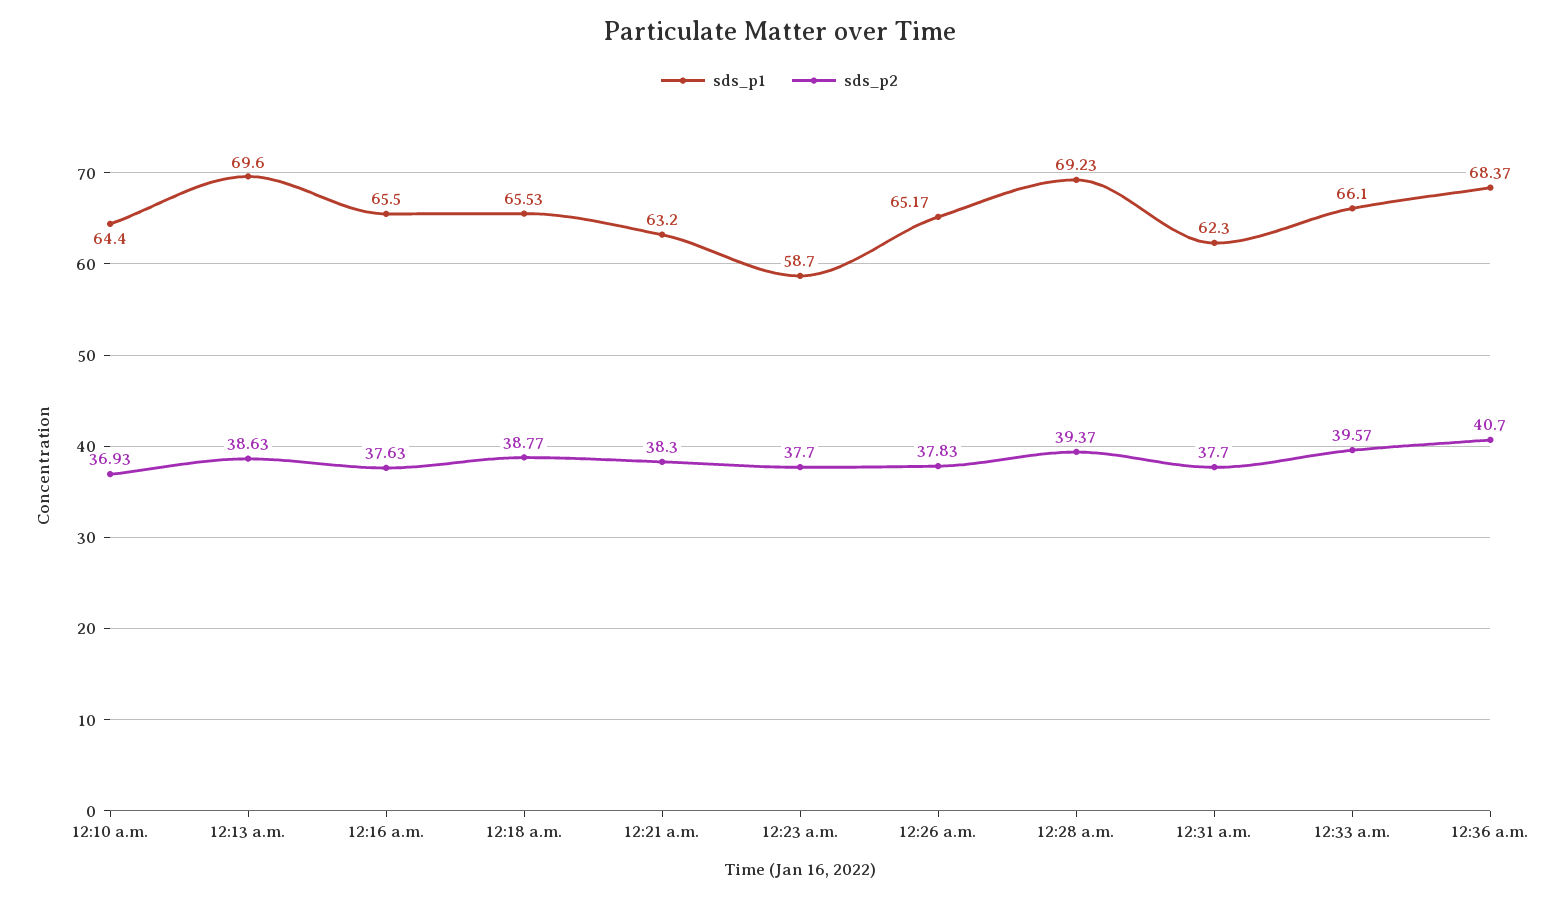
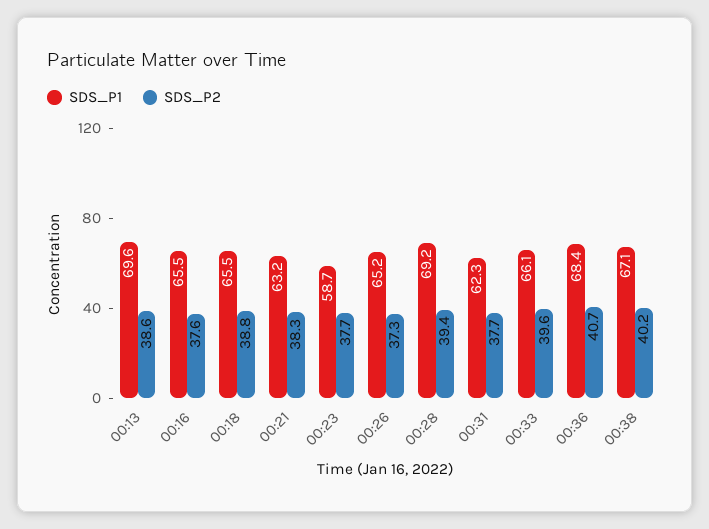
sds_p1, 12:10 a.m.: 64.4 -> none
sds_p2, 12:10 a.m.: 36.93 -> none
sds_p2, 12:26 a.m.: 37.83 -> 37.3
sds_p1, 00:38: none -> 67.1
sds_p2, 00:38: none -> 40.2

